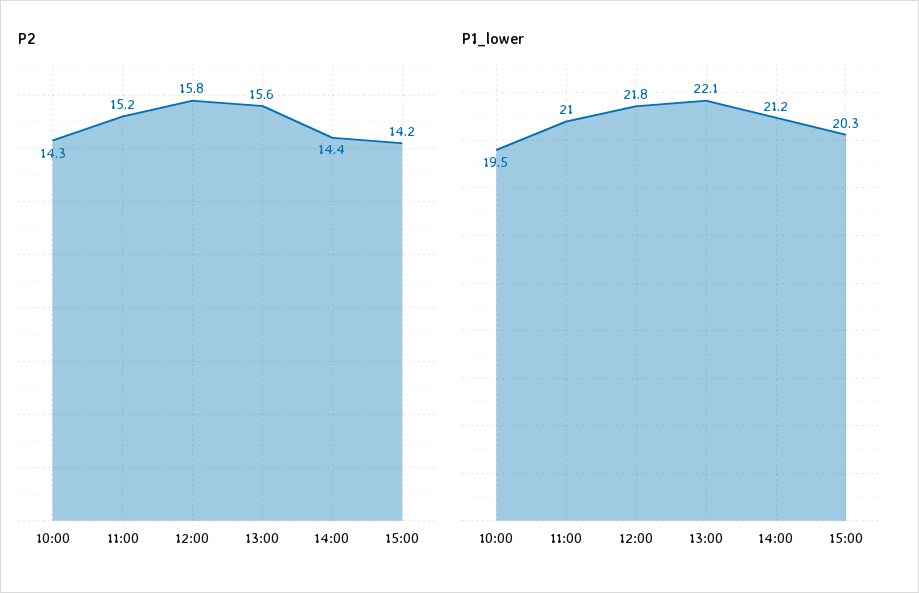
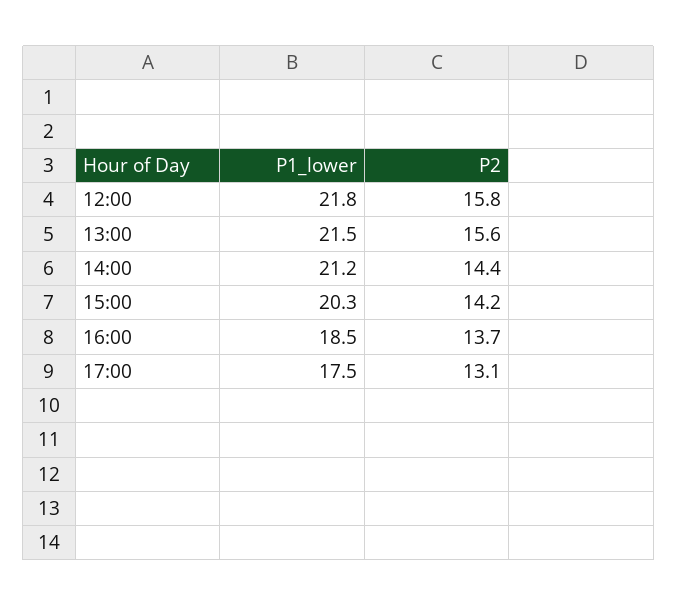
P2, 10:00: 14.3 -> none
P2, 11:00: 15.2 -> none
P1_lower, 10:00: 19.5 -> none
P1_lower, 11:00: 21 -> none
P1_lower, 13:00: 22.1 -> 21.5
P1_lower, 16:00: none -> 18.5
P2, 16:00: none -> 13.7
P1_lower, 17:00: none -> 17.5
P2, 17:00: none -> 13.1

